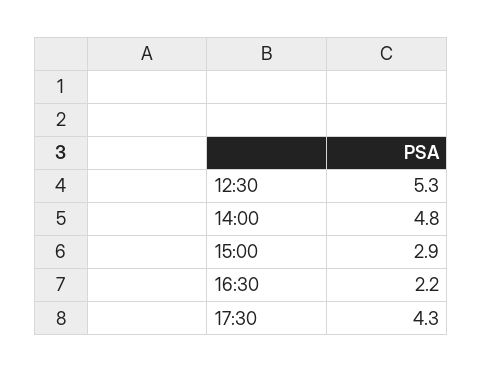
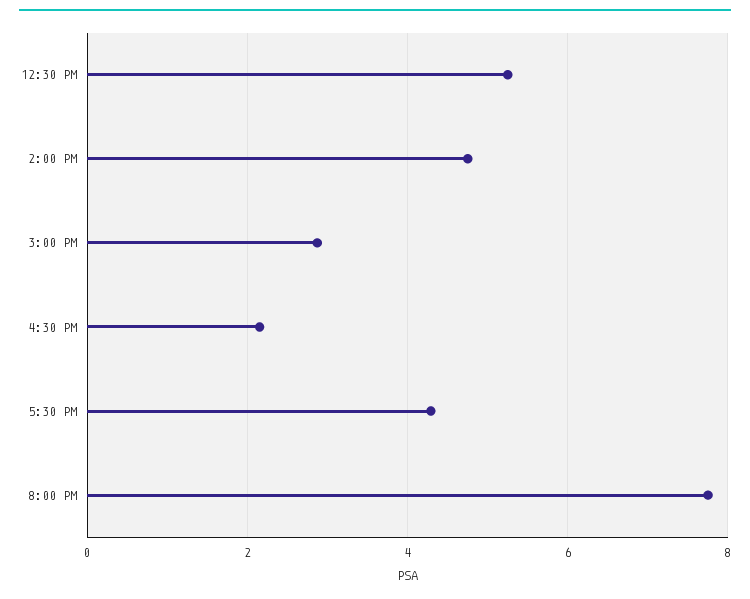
8:00 PM: none -> 7.8

